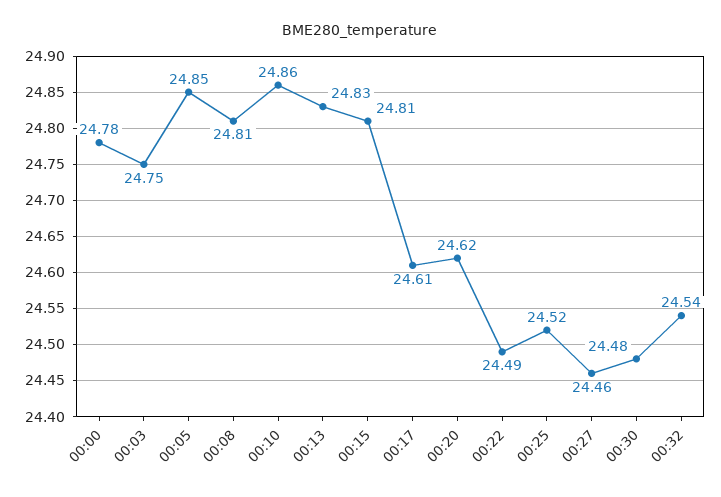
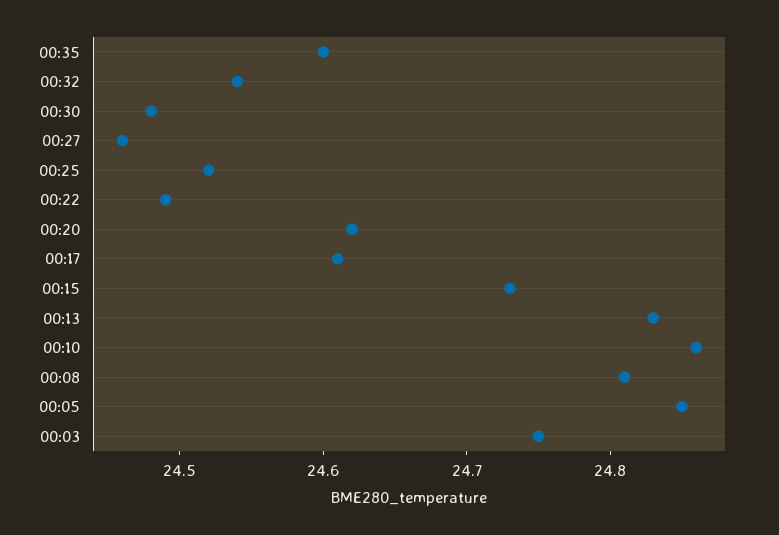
00:00: 24.78 -> none
00:15: 24.81 -> 24.73
00:35: none -> 24.6

